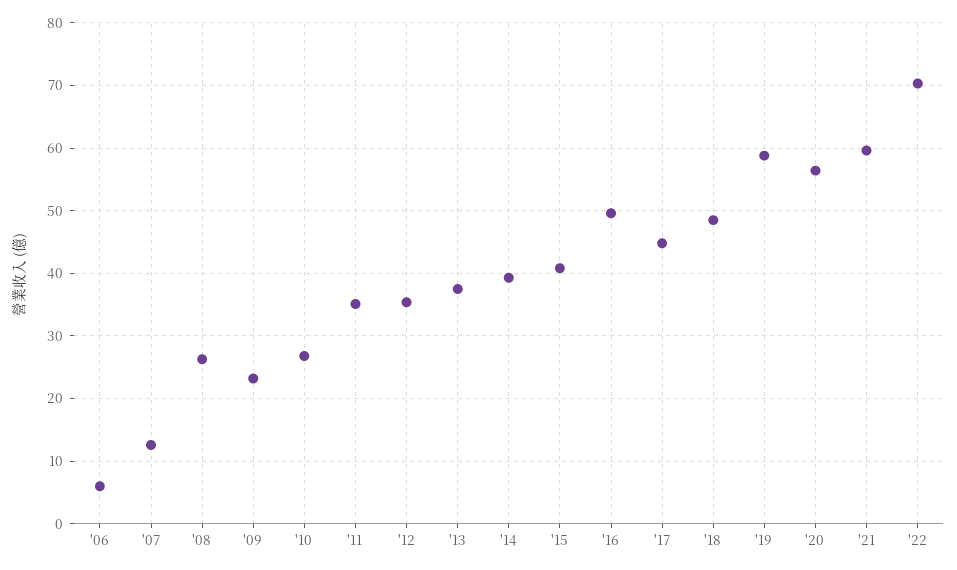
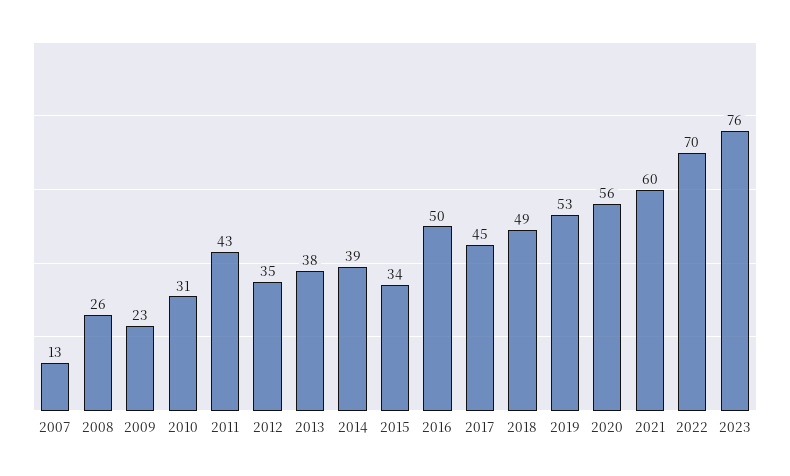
'06: 6 -> none
'10: 27 -> 31
'11: 35 -> 43
'15: 41 -> 34
'19: 59 -> 53
2023: none -> 76

